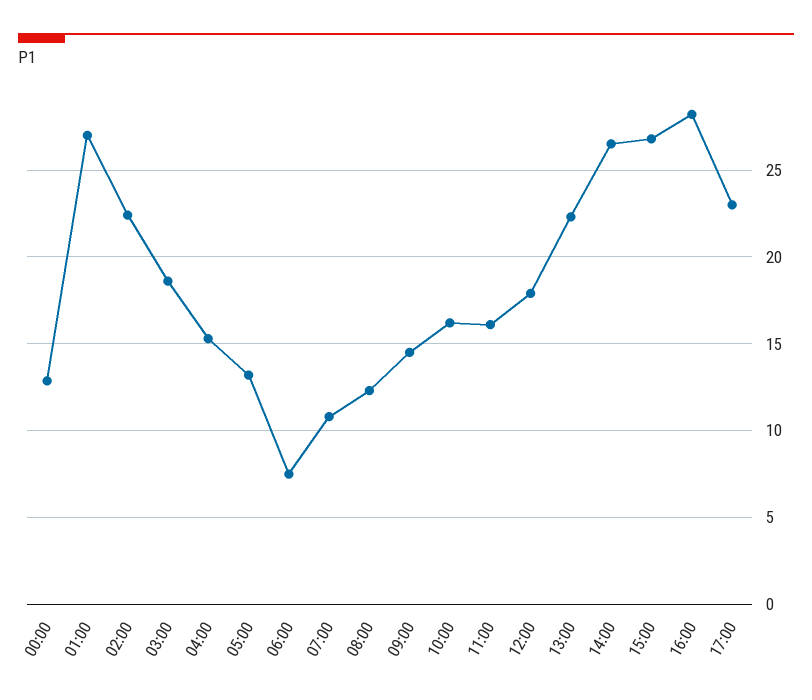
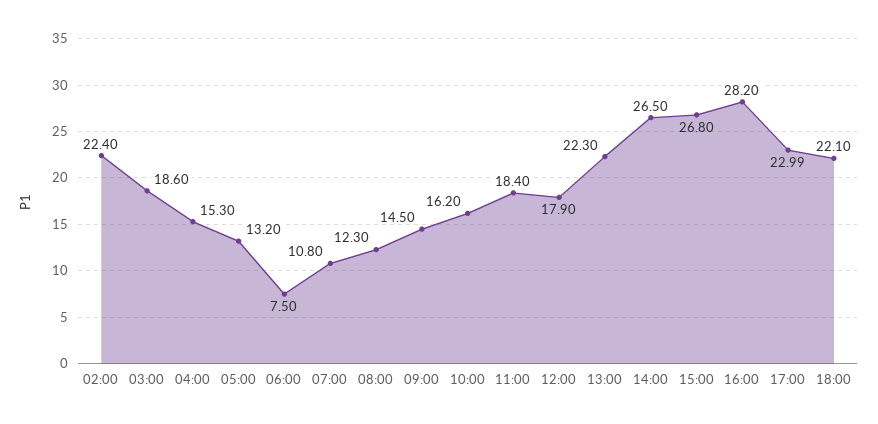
00:00: 13 -> none
01:00: 27 -> none
11:00: 16 -> 18.4
18:00: none -> 22.1

